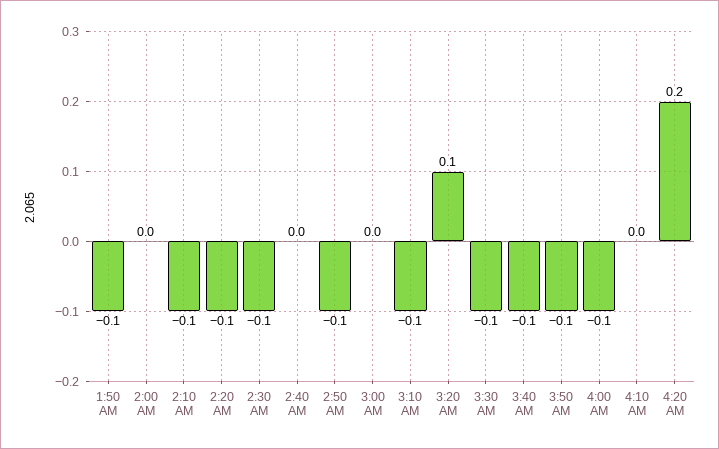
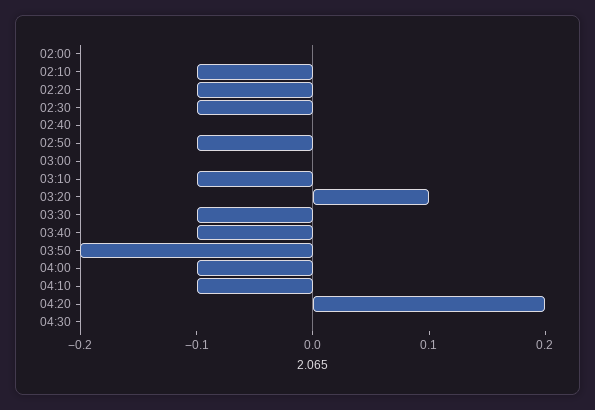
1:50 AM: -0.1 -> none
3:50 AM: -0.1 -> -0.2
4:10 AM: 0 -> -0.1
04:30: none -> 0

